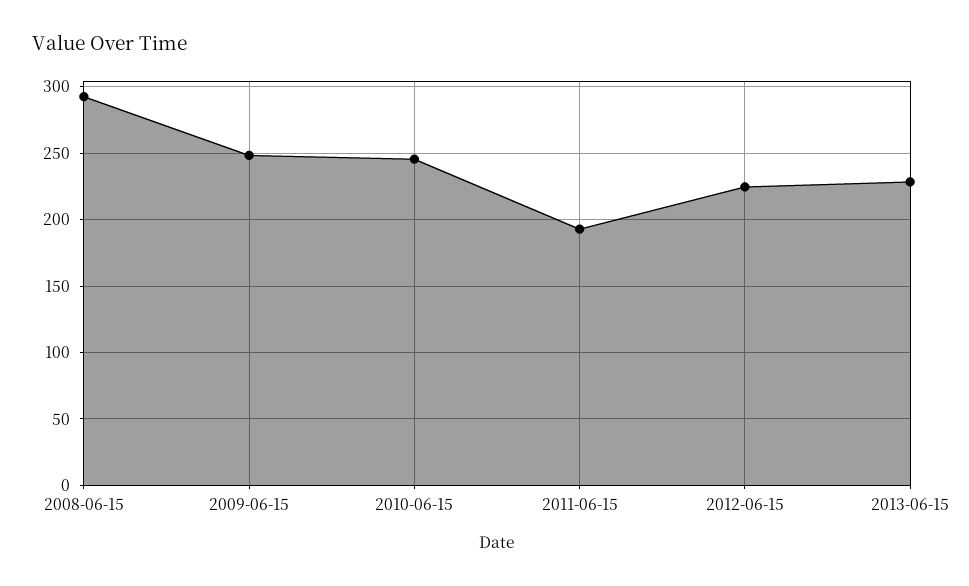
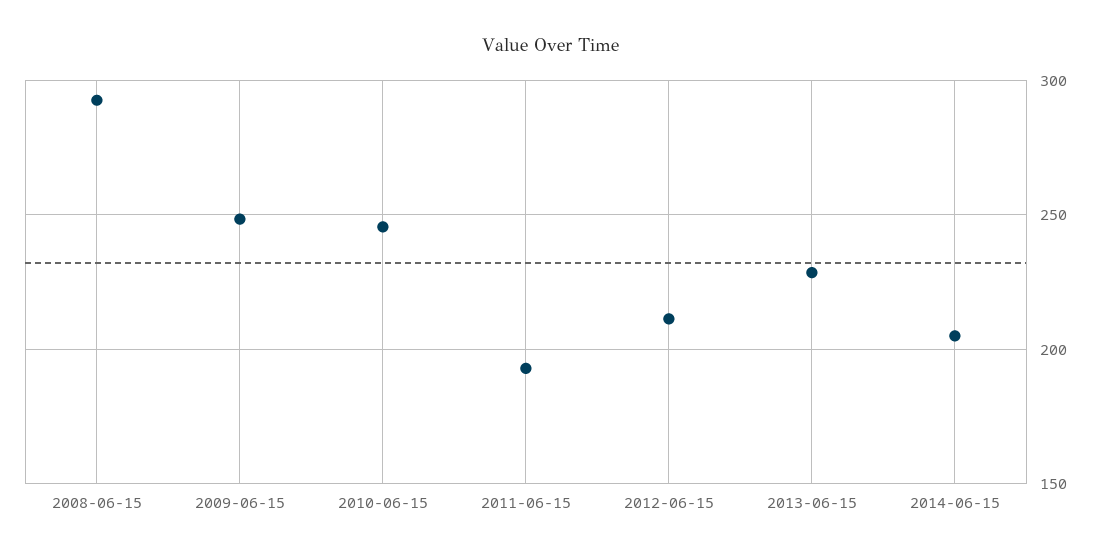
2012-06-15: 225 -> 210
2014-06-15: none -> 205

